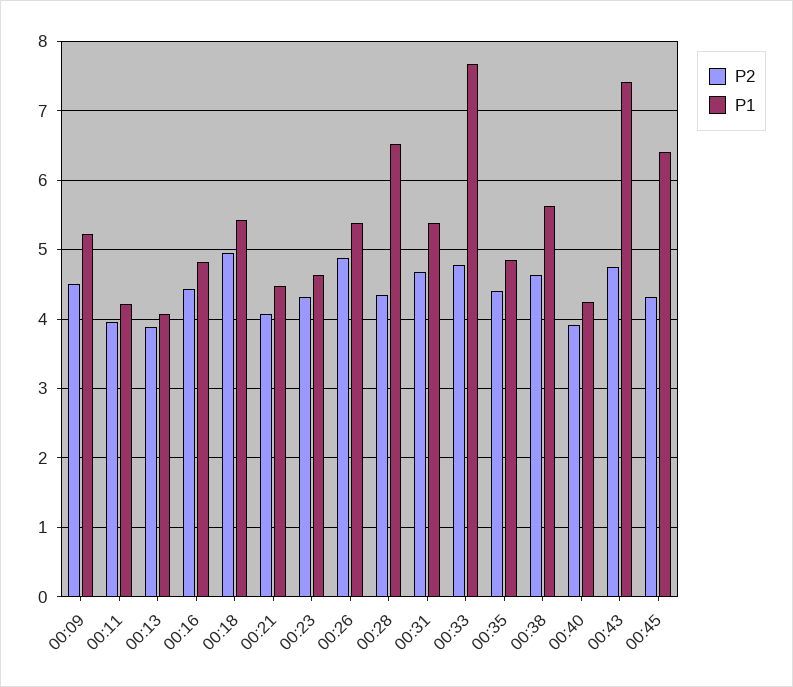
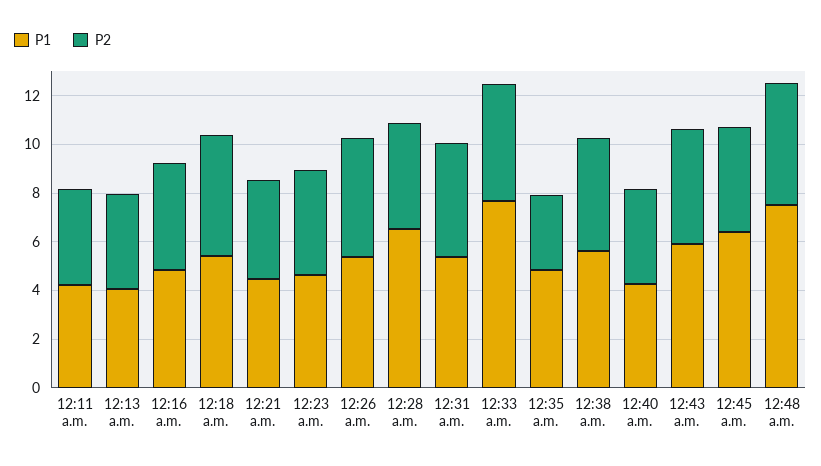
P2, 00:09: 4.5 -> none
P1, 00:09: 5.2 -> none
P2, 00:35: 4.4 -> 3
P1, 00:43: 7.4 -> 6
P1, 12:48 a.m.: none -> 7.5
P2, 12:48 a.m.: none -> 5

